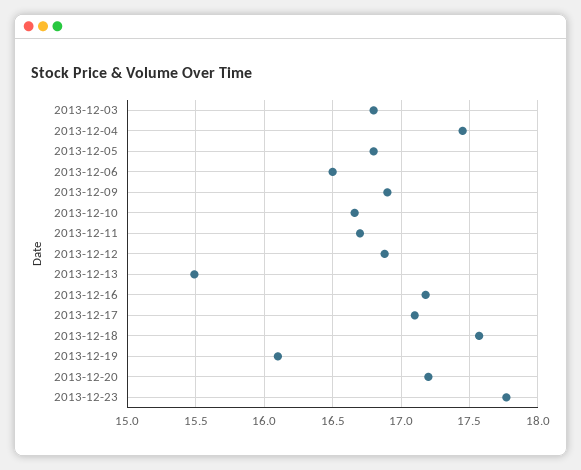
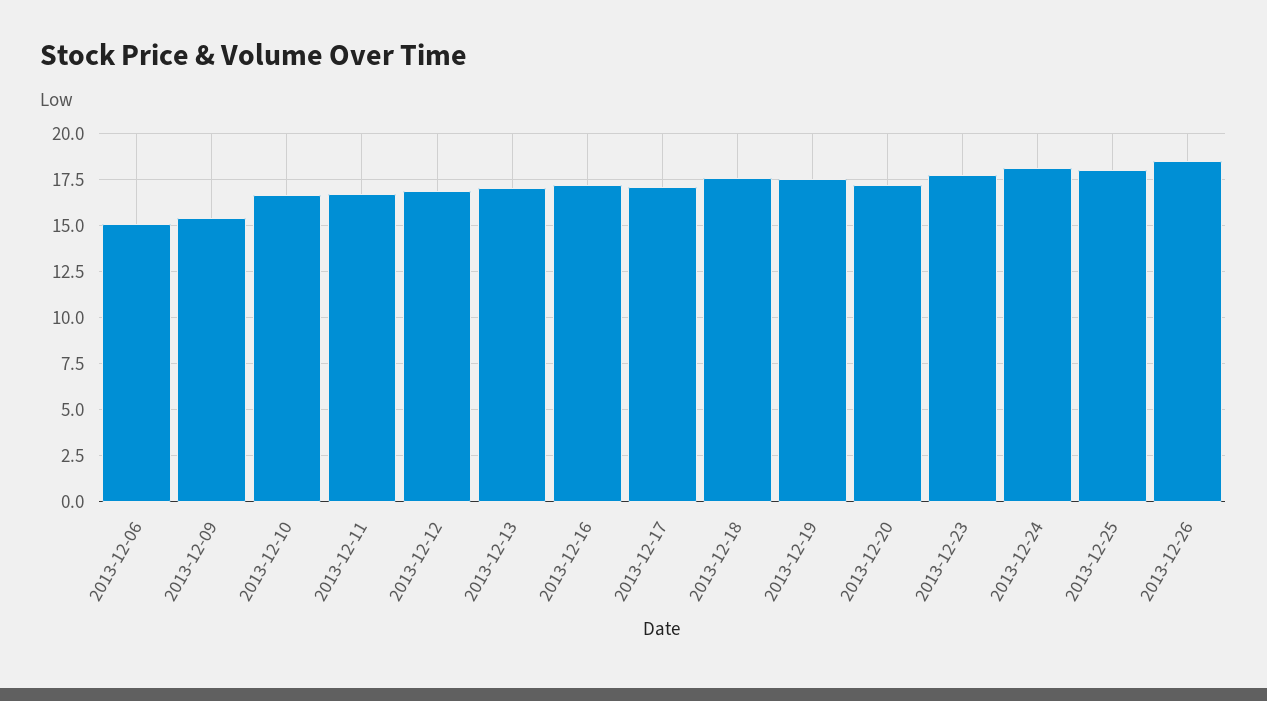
2013-12-03: 16.8 -> none
2013-12-04: 17.45 -> none
2013-12-05: 16.8 -> none
2013-12-06: 16.5 -> 15
2013-12-09: 16.9 -> 15.5
2013-12-13: 15.5 -> 17
2013-12-19: 16.1 -> 17.5
2013-12-24: none -> 18
2013-12-25: none -> 18
2013-12-26: none -> 18.5

